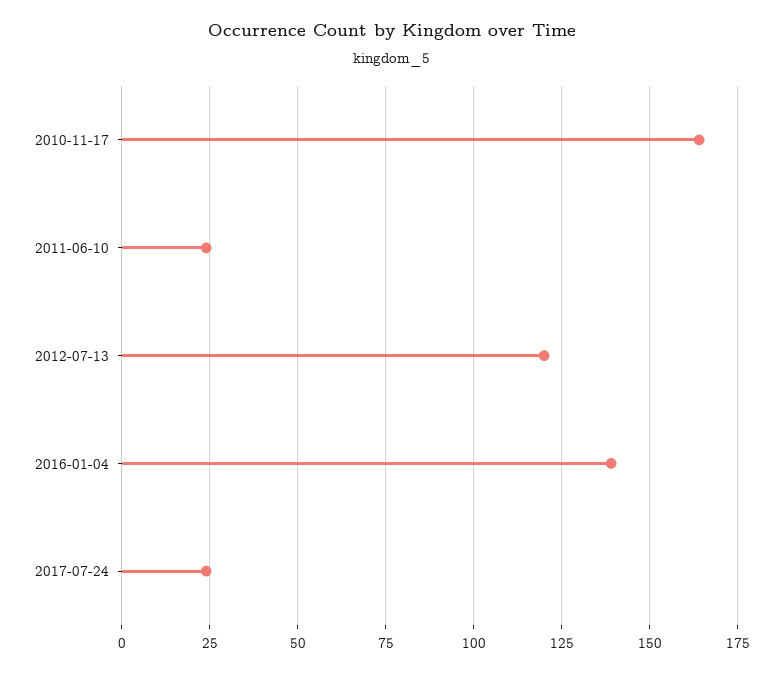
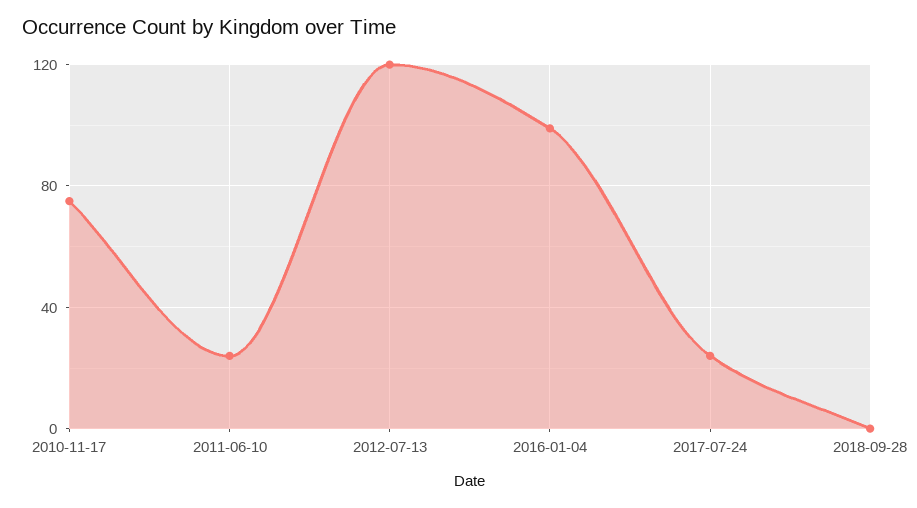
2010-11-17: 165 -> 75
2016-01-04: 140 -> 100
2018-09-28: none -> 0

